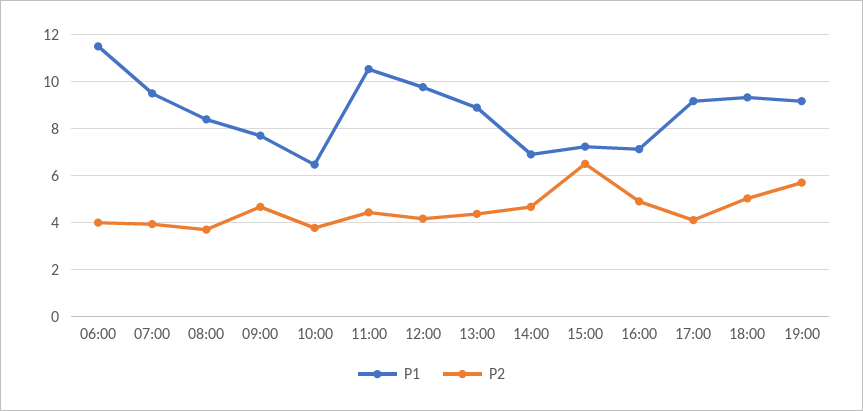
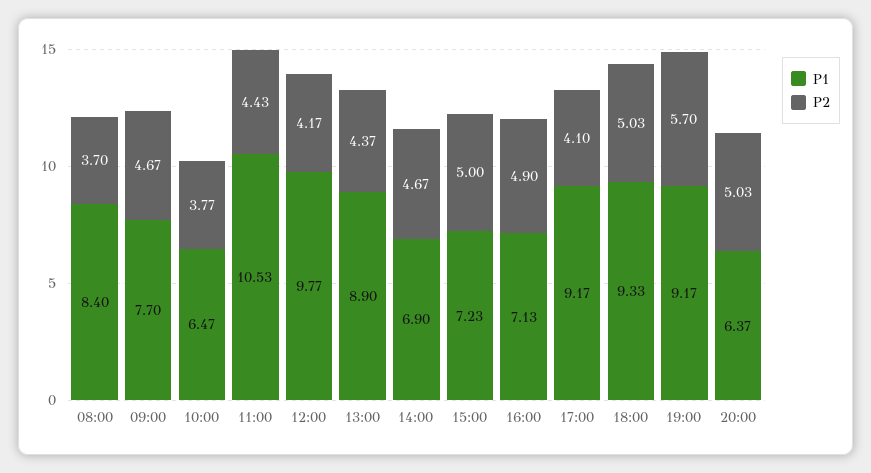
P1, 06:00: 11.5 -> none
P2, 06:00: 4 -> none
P1, 07:00: 9.5 -> none
P2, 07:00: 4 -> none
P2, 15:00: 6.5 -> 5
P1, 20:00: none -> 6.37
P2, 20:00: none -> 5.03

